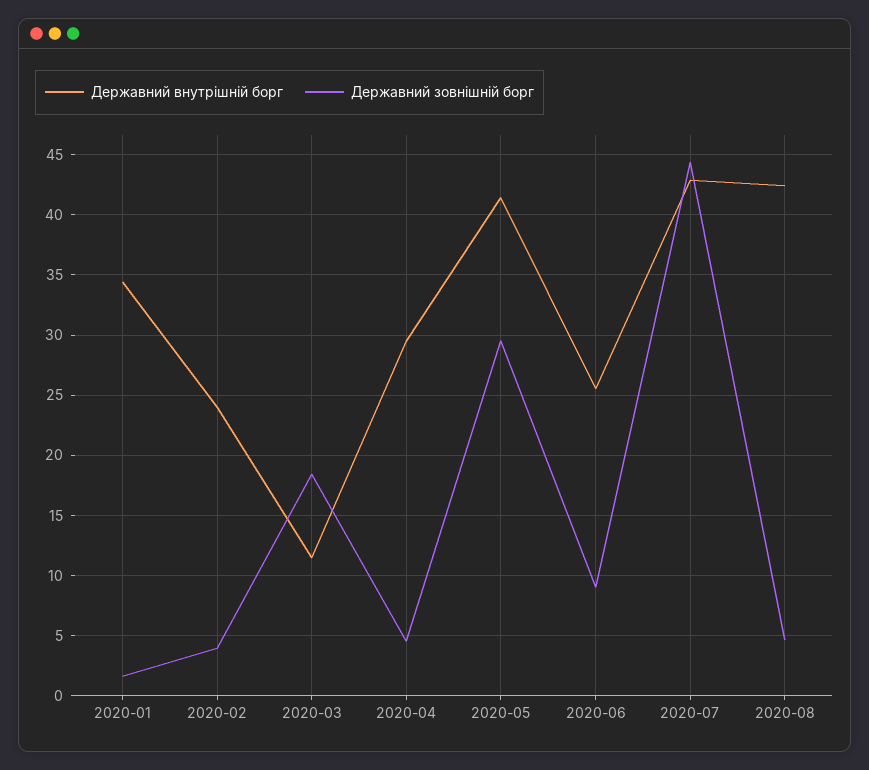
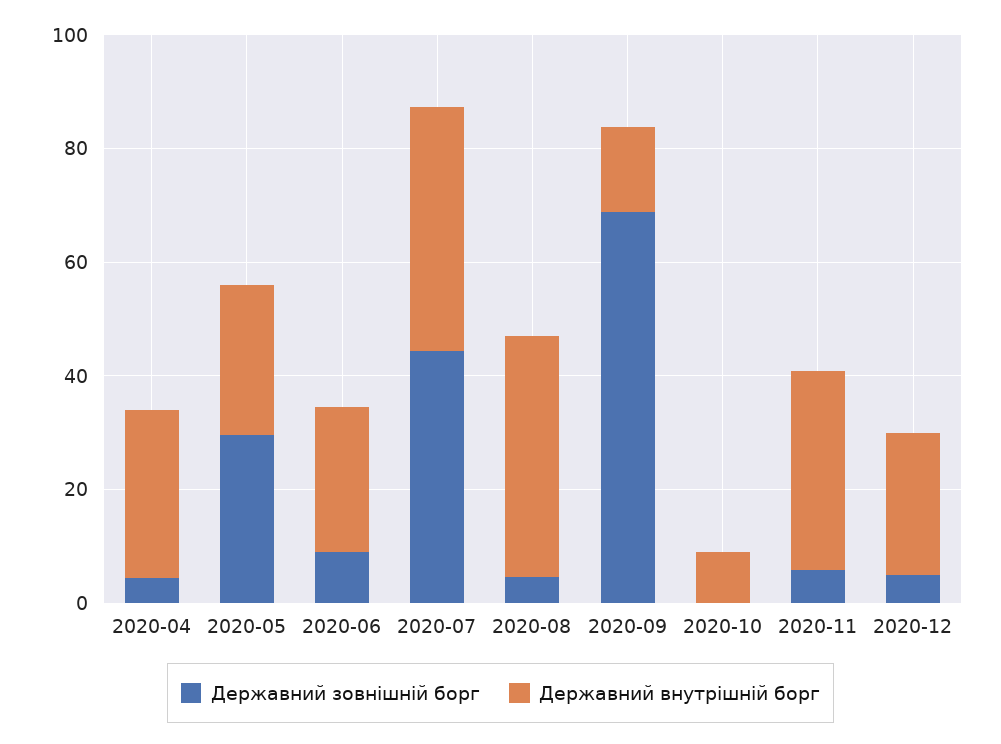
Державний внутрішній борг, 2020-01: 34.5 -> none
Державний зовнішній борг, 2020-01: 1.5 -> none
Державний внутрішній борг, 2020-02: 24 -> none
Державний зовнішній борг, 2020-02: 4 -> none
Державний внутрішній борг, 2020-03: 11.5 -> none
Державний зовнішній борг, 2020-03: 18.5 -> none
Державний внутрішній борг, 2020-05: 41.5 -> 25
Державний зовнішній борг, 2020-09: none -> 70
Державний внутрішній борг, 2020-09: none -> 15
Державний зовнішній борг, 2020-10: none -> 0
Державний внутрішній борг, 2020-10: none -> 10
Державний зовнішній борг, 2020-11: none -> 5
Державний внутрішній борг, 2020-11: none -> 35
Державний зовнішній борг, 2020-12: none -> 5
Державний внутрішній борг, 2020-12: none -> 25

